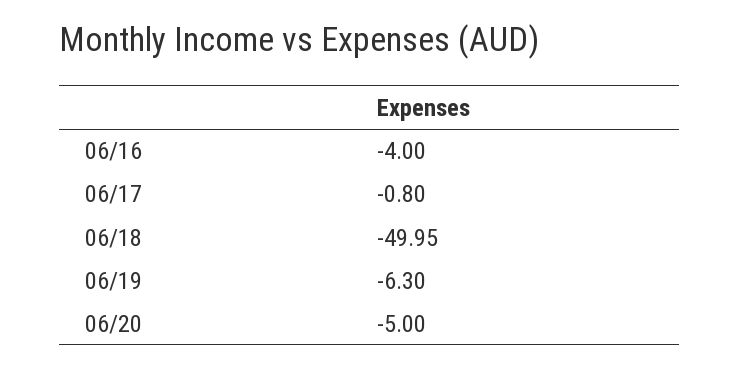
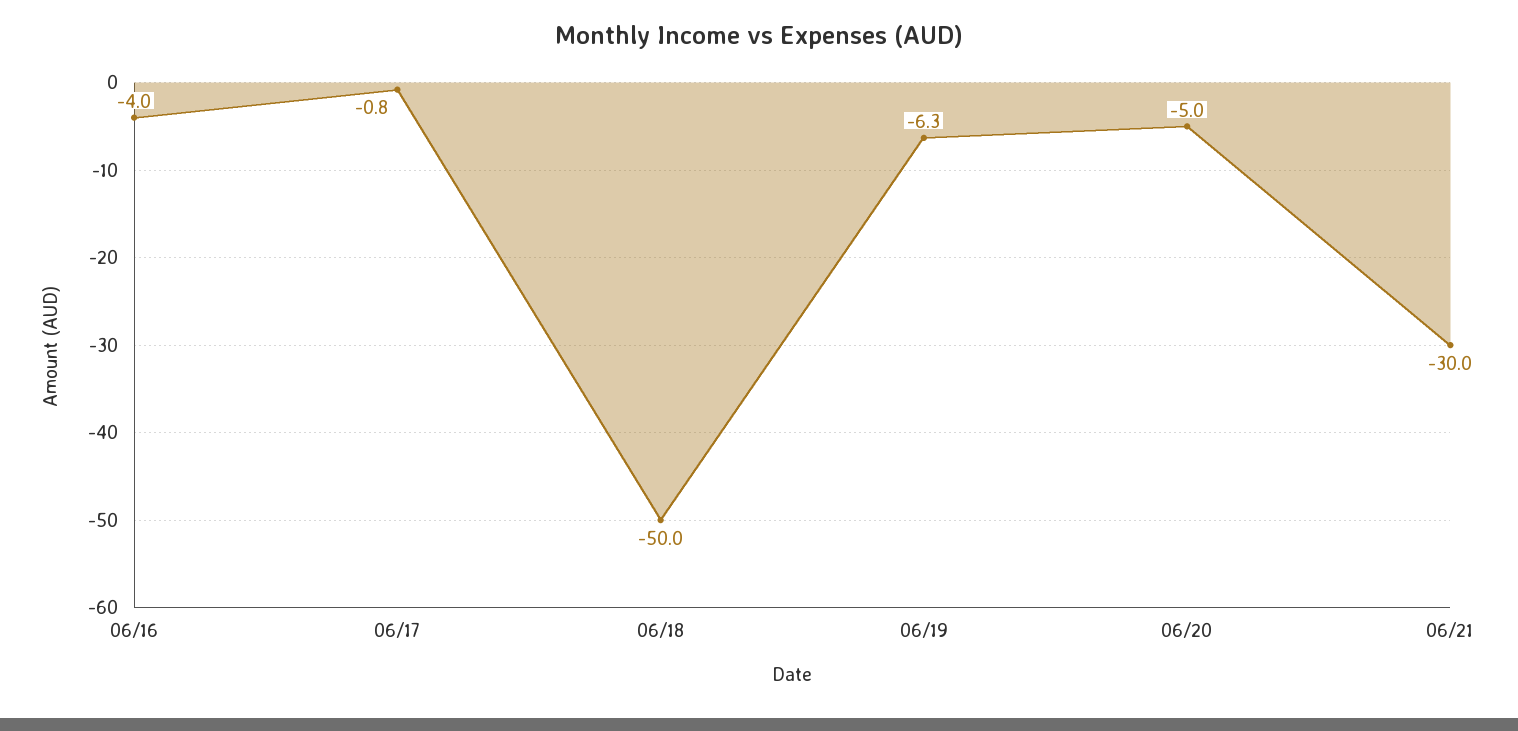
06/21: none -> -30

